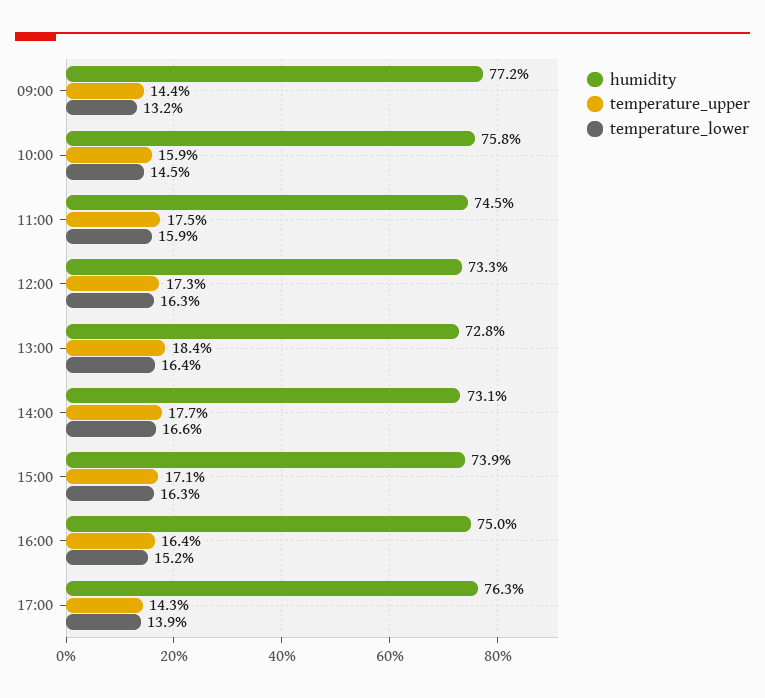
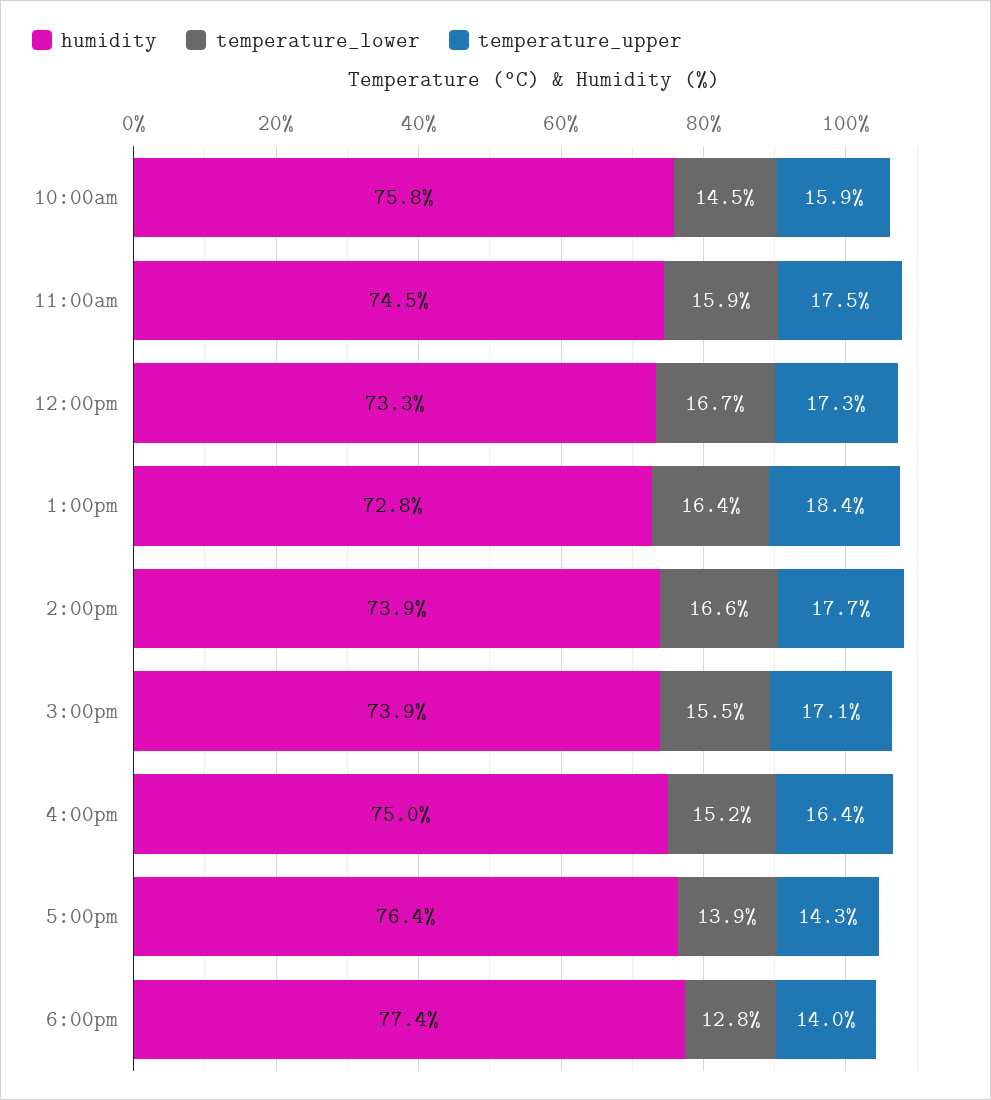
humidity, 09:00: 77.2 -> none
temperature_upper, 09:00: 14.4 -> none
temperature_lower, 09:00: 13.2 -> none
temperature_lower, 12:00: 16.3 -> 16.7
humidity, 14:00: 73.1 -> 73.9
temperature_lower, 15:00: 16.3 -> 15.5
humidity, 17:00: 76.3 -> 76.4
humidity, 6:00pm: none -> 77.4
temperature_lower, 6:00pm: none -> 12.8
temperature_upper, 6:00pm: none -> 14

